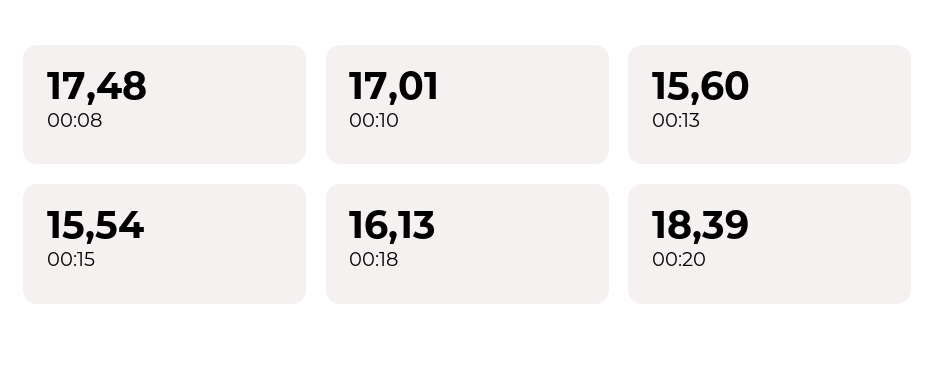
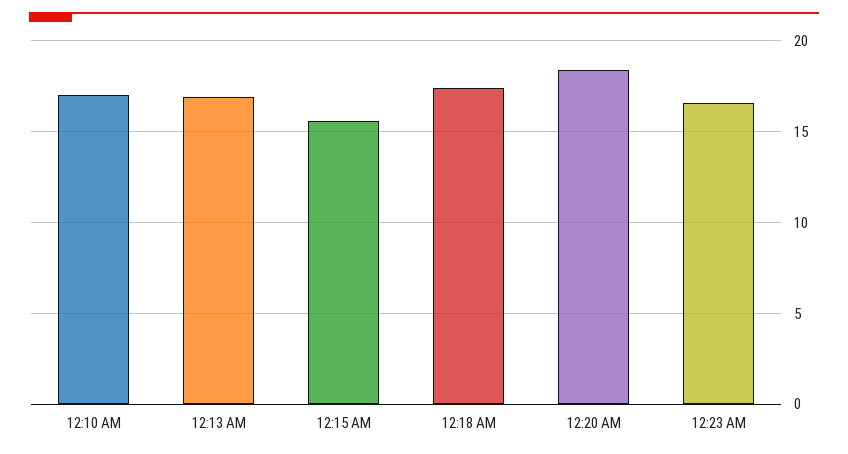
00:08: 17.48 -> none
00:13: 15.6 -> 17
00:18: 16.13 -> 17.5
12:23 AM: none -> 16.5

